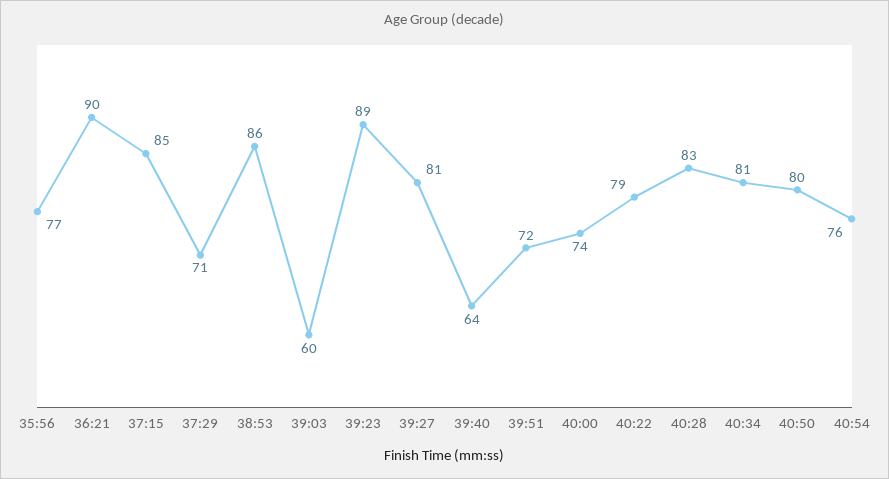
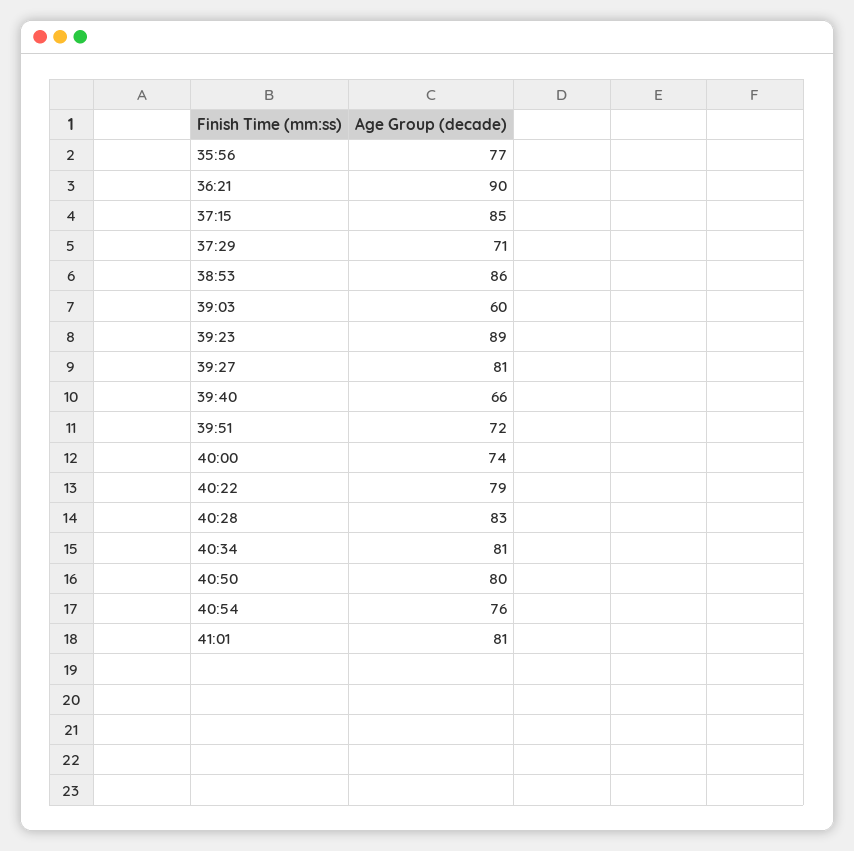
39:40: 64 -> 66
41:01: none -> 81

